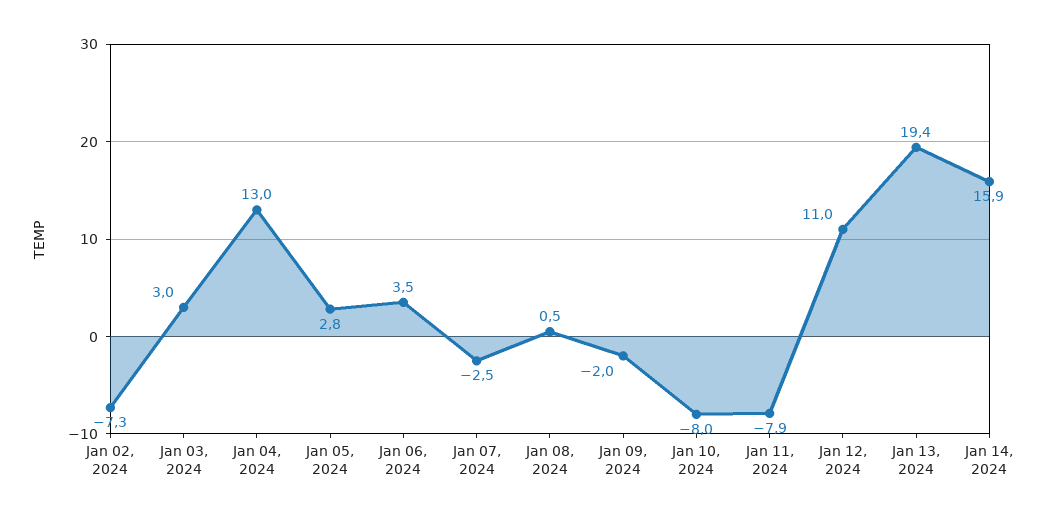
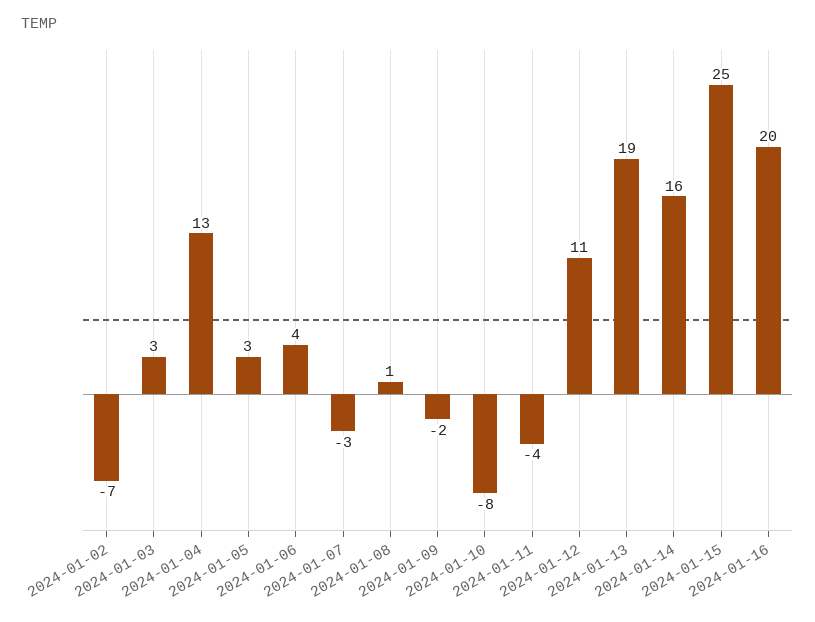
Jan 11, 2024: -7.9 -> -4
2024-01-15: none -> 25
2024-01-16: none -> 20

